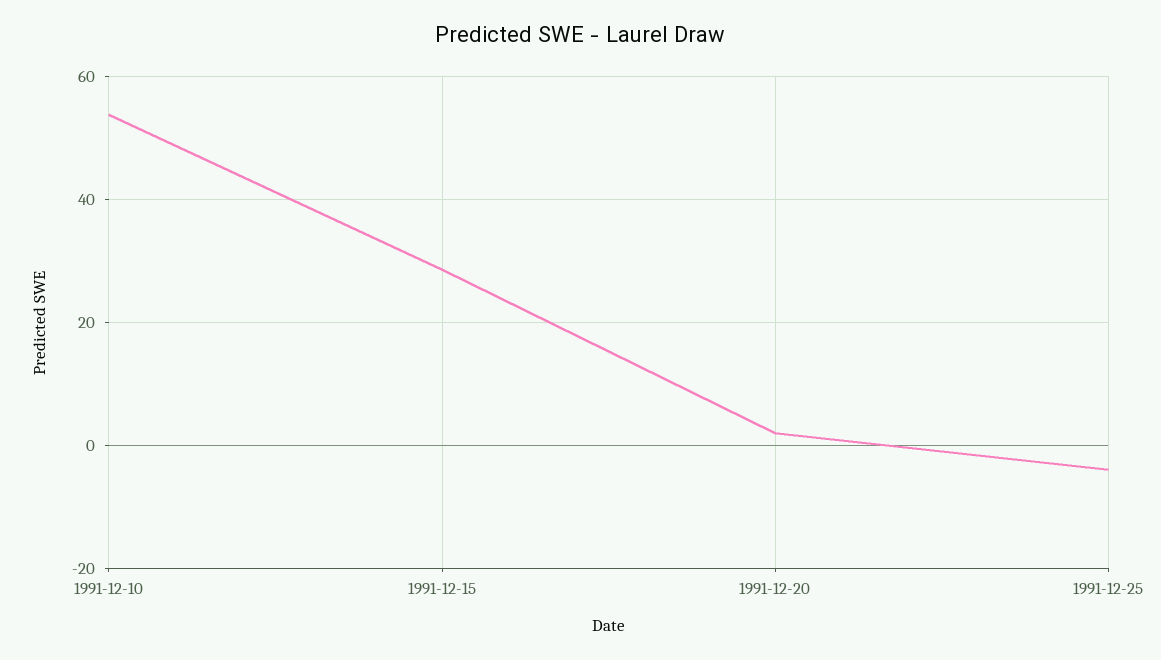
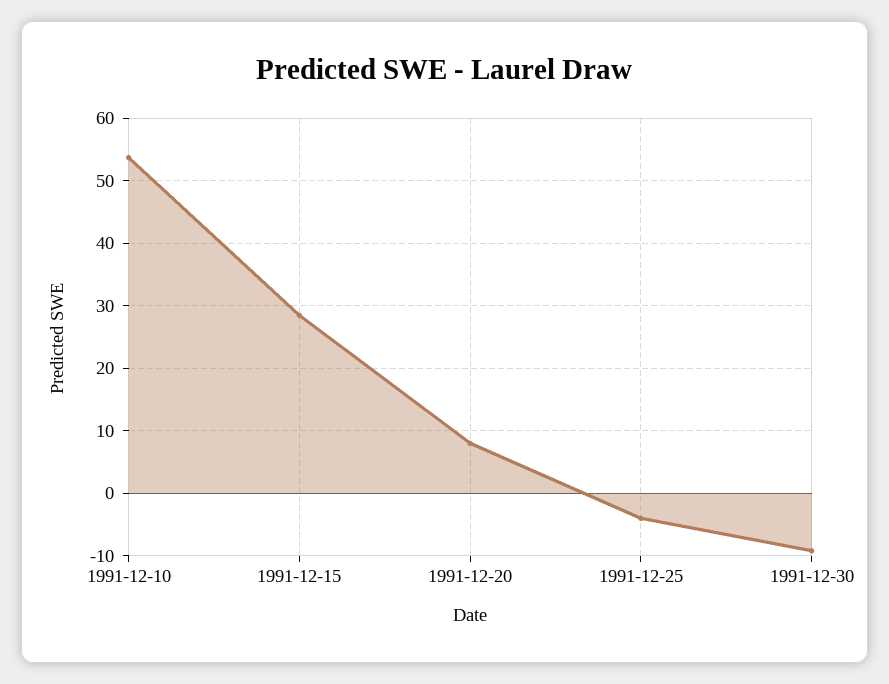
1991-12-20: 2 -> 8
1991-12-30: none -> -9

